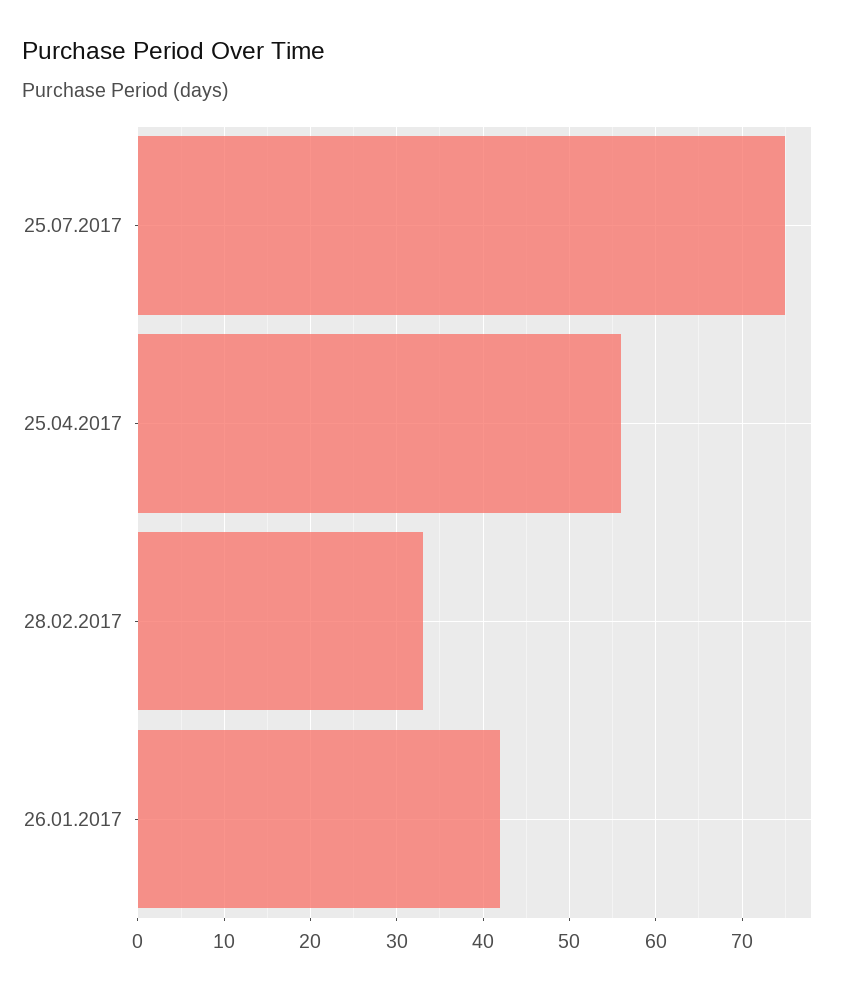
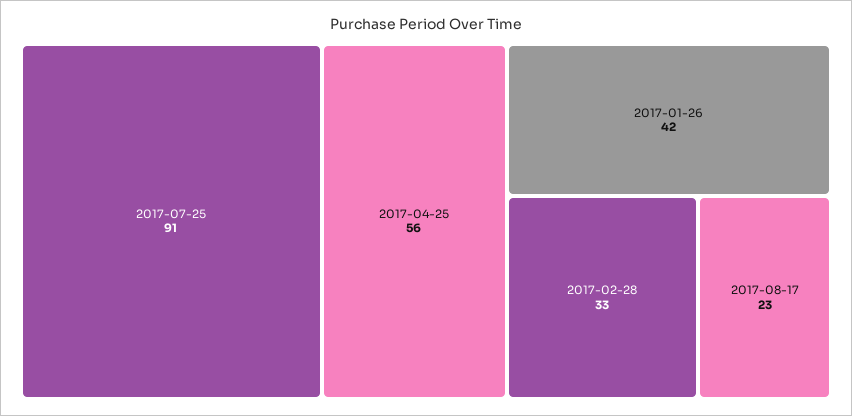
25.07.2017: 75 -> 91
2017-08-17: none -> 23

